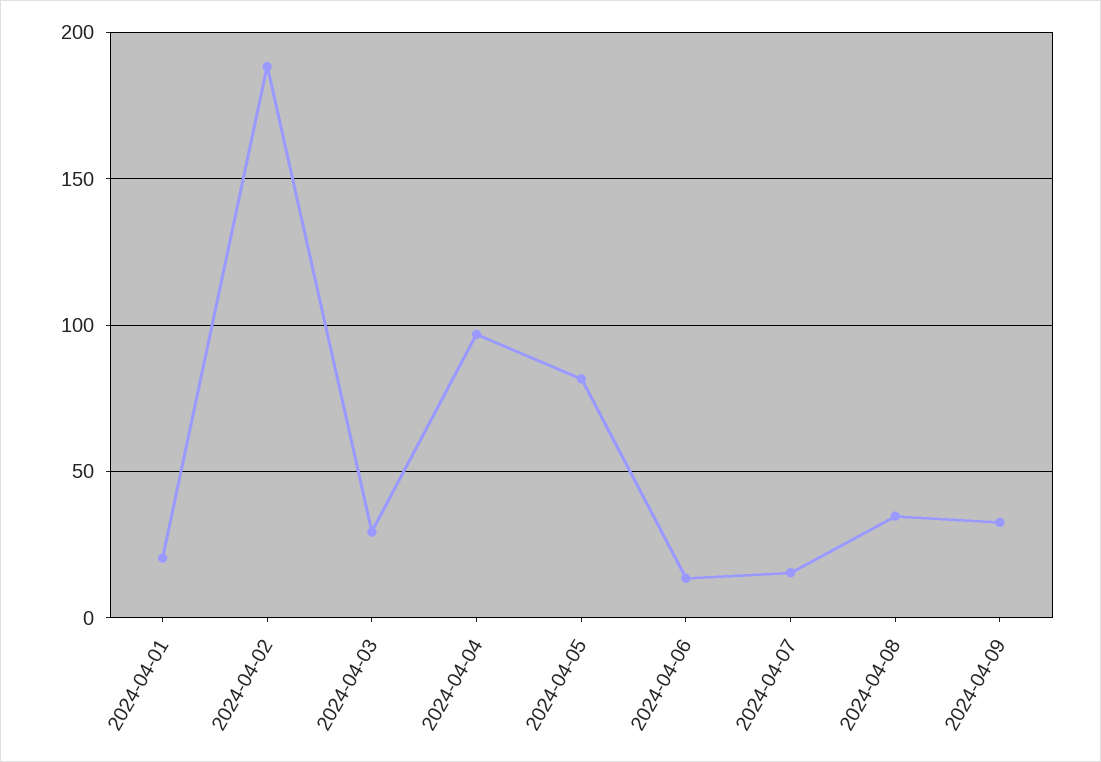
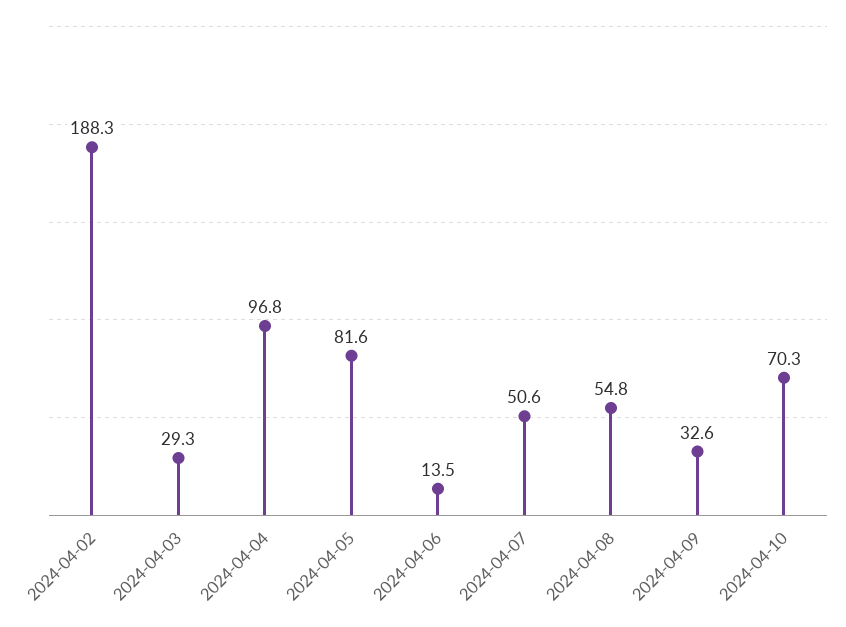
2024-04-01: 20 -> none
2024-04-07: 15 -> 50.6
2024-04-08: 35 -> 54.8
2024-04-10: none -> 70.3

